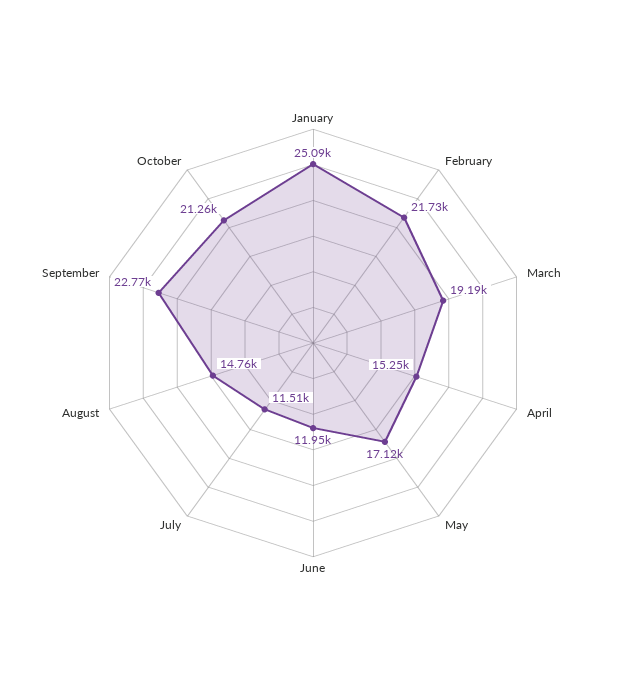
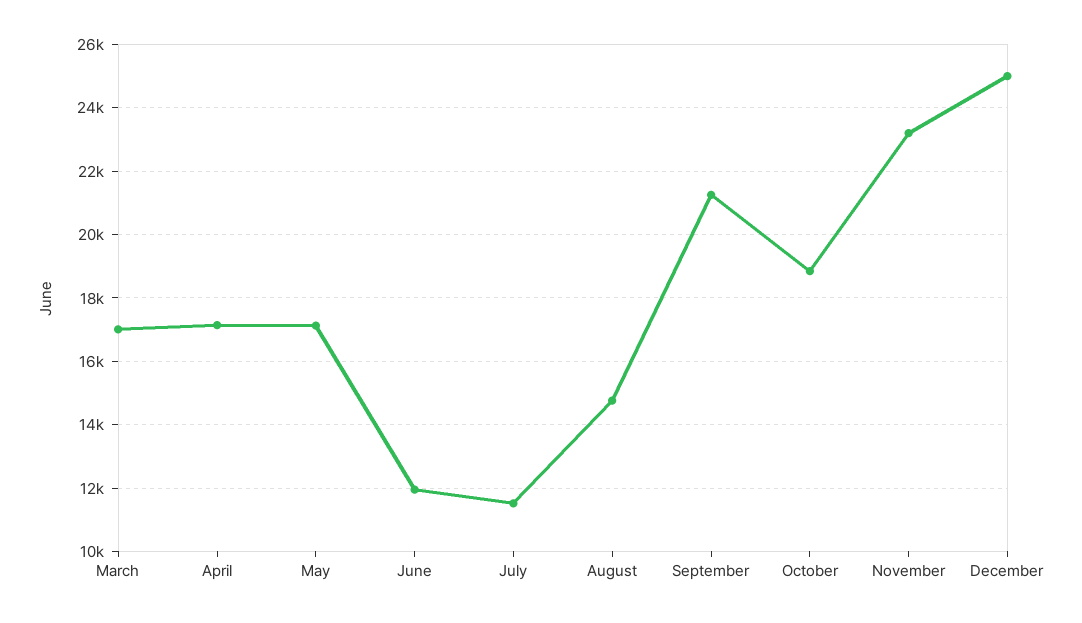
January: 25090 -> none
February: 21730 -> none
March: 19190 -> 17000
April: 15250 -> 17200
September: 22770 -> 21200
October: 21260 -> 18800
November: none -> 23200
December: none -> 25000

